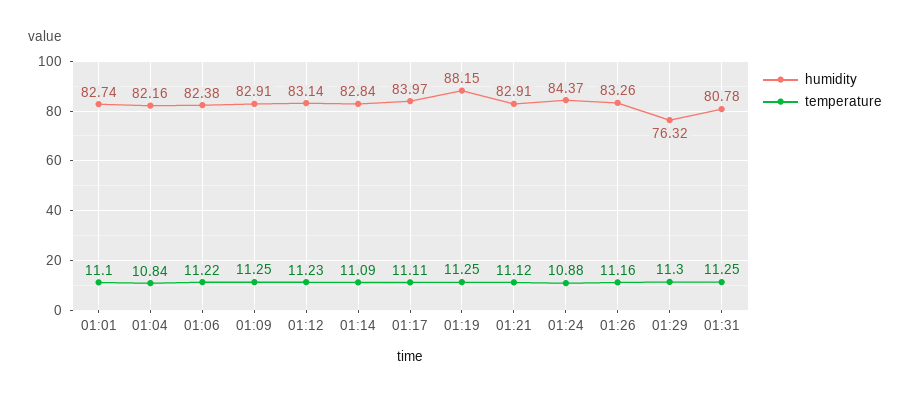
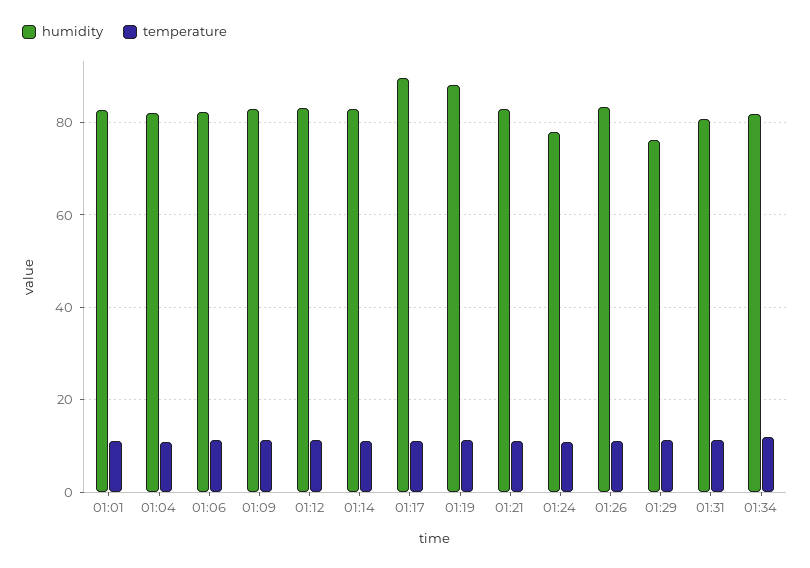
humidity, 01:17: 83.97 -> 90
humidity, 01:24: 84.37 -> 78
humidity, 01:34: none -> 82
temperature, 01:34: none -> 12

